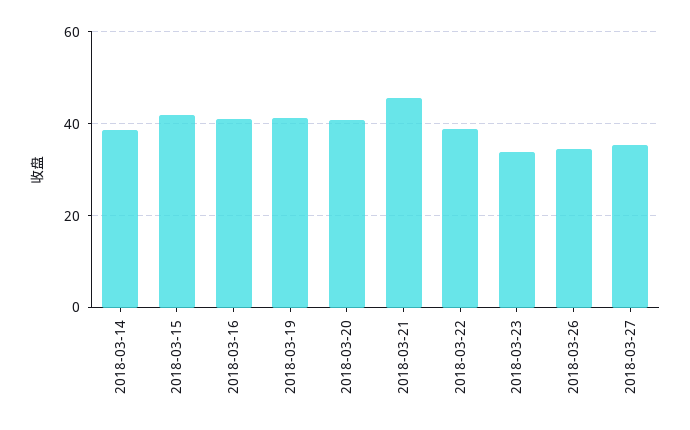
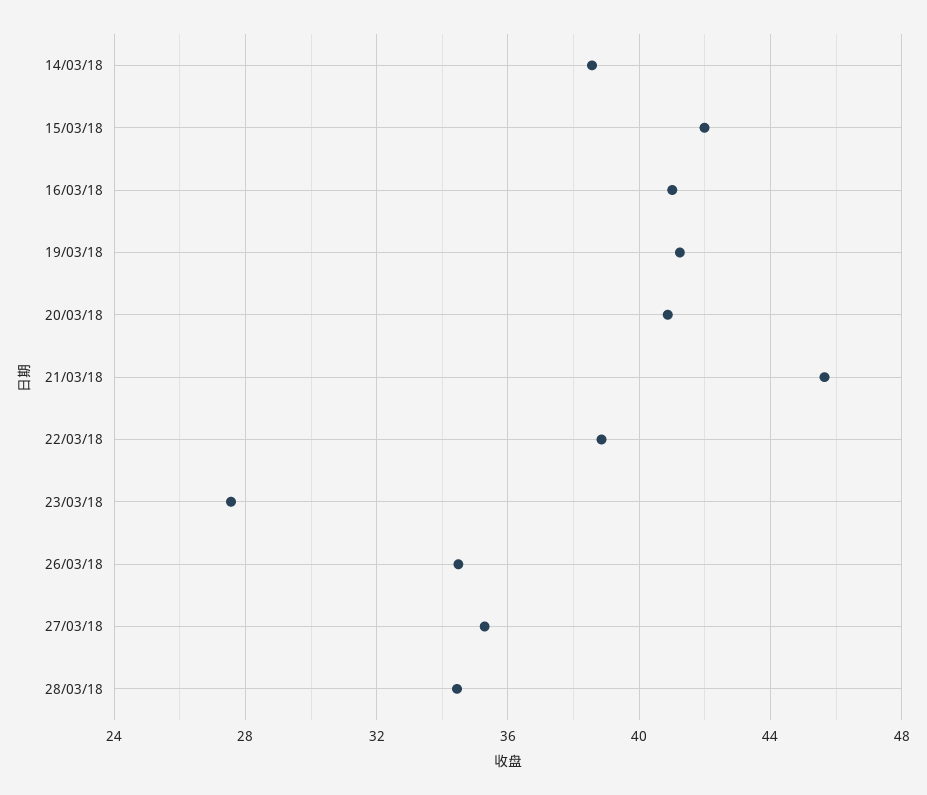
2018-03-23: 34 -> 27.5
28/03/18: none -> 34.5

